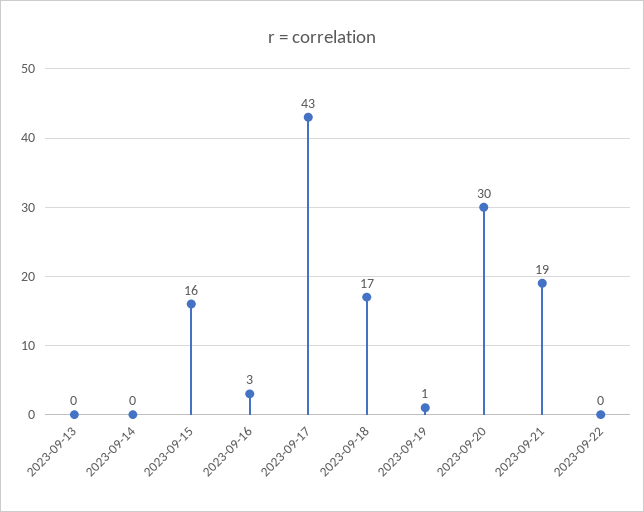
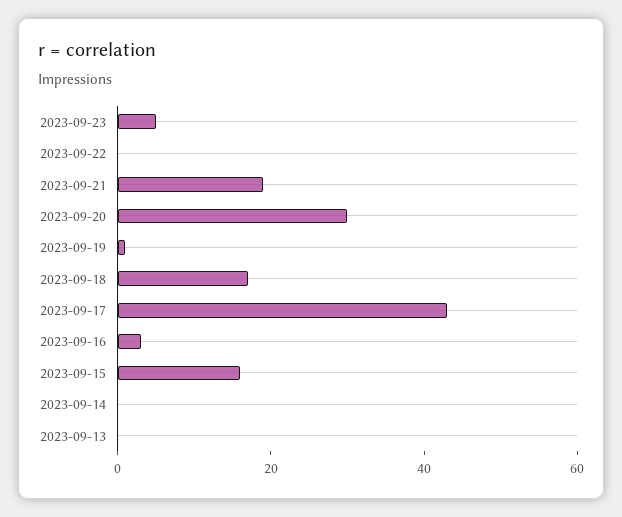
2023-09-23: none -> 5

